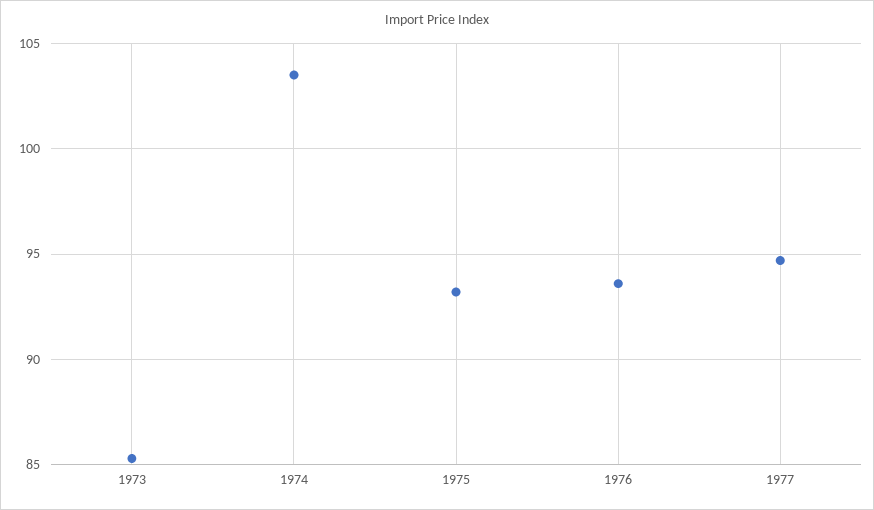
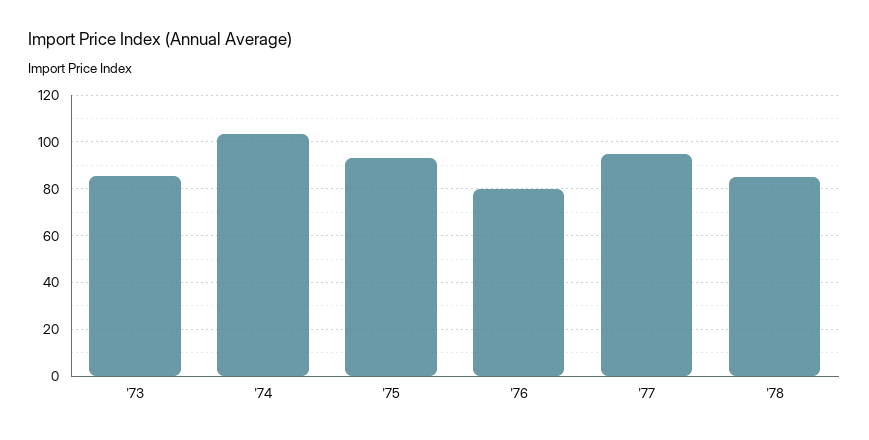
1976: 93.5 -> 80
'78: none -> 85

